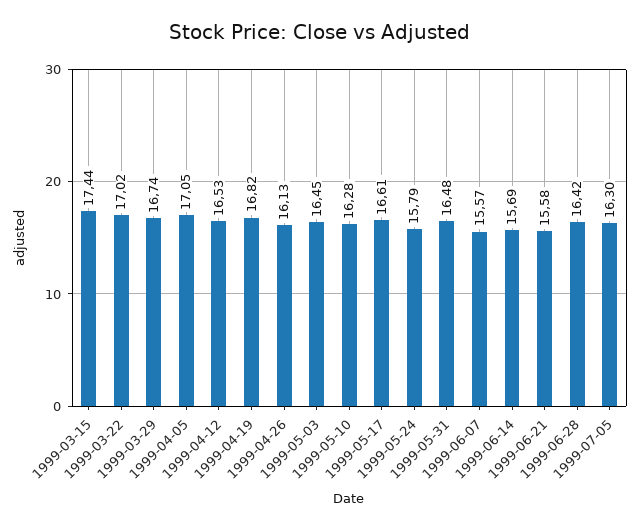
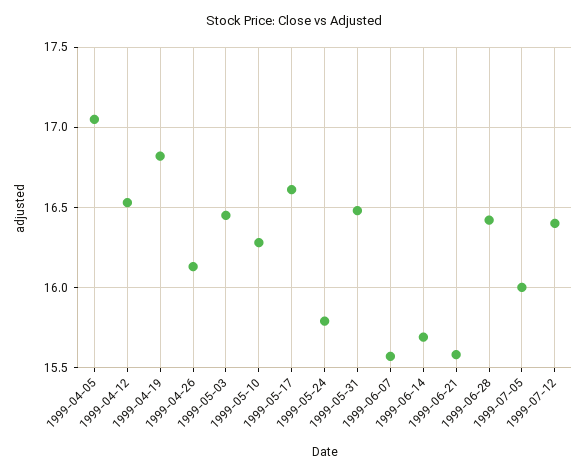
1999-03-15: 17.44 -> none
1999-03-22: 17.02 -> none
1999-03-29: 16.74 -> none
1999-07-05: 16.3 -> 16
1999-07-12: none -> 16.4

